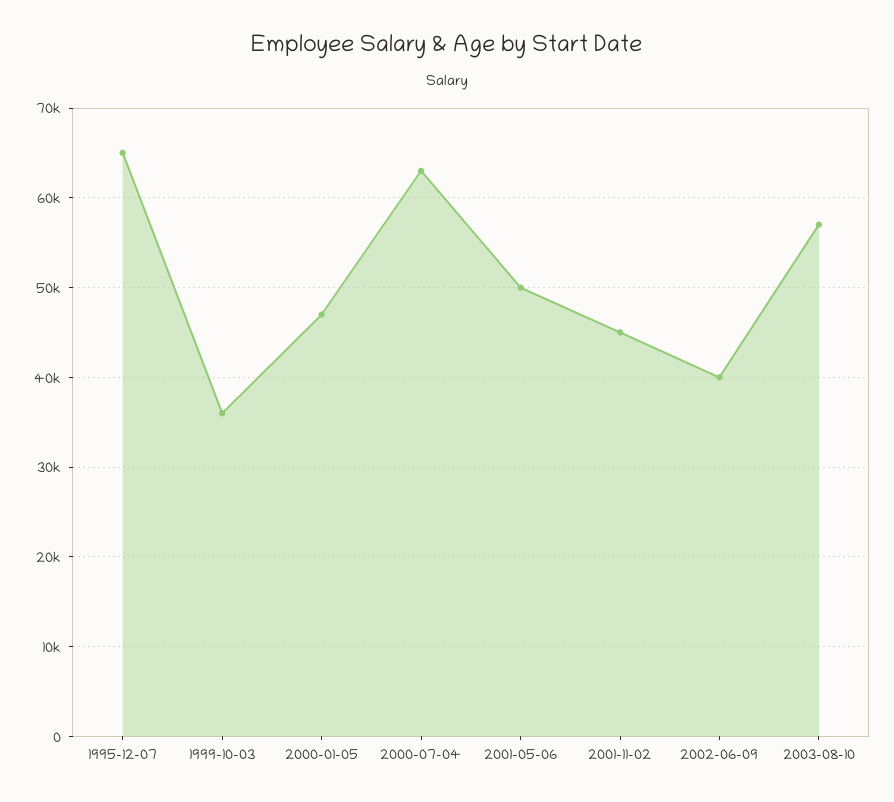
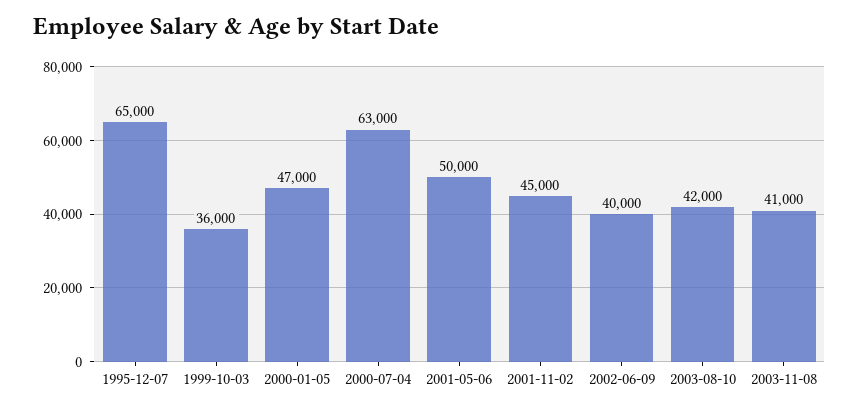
2003-08-10: 57000 -> 42000
2003-11-08: none -> 41000

